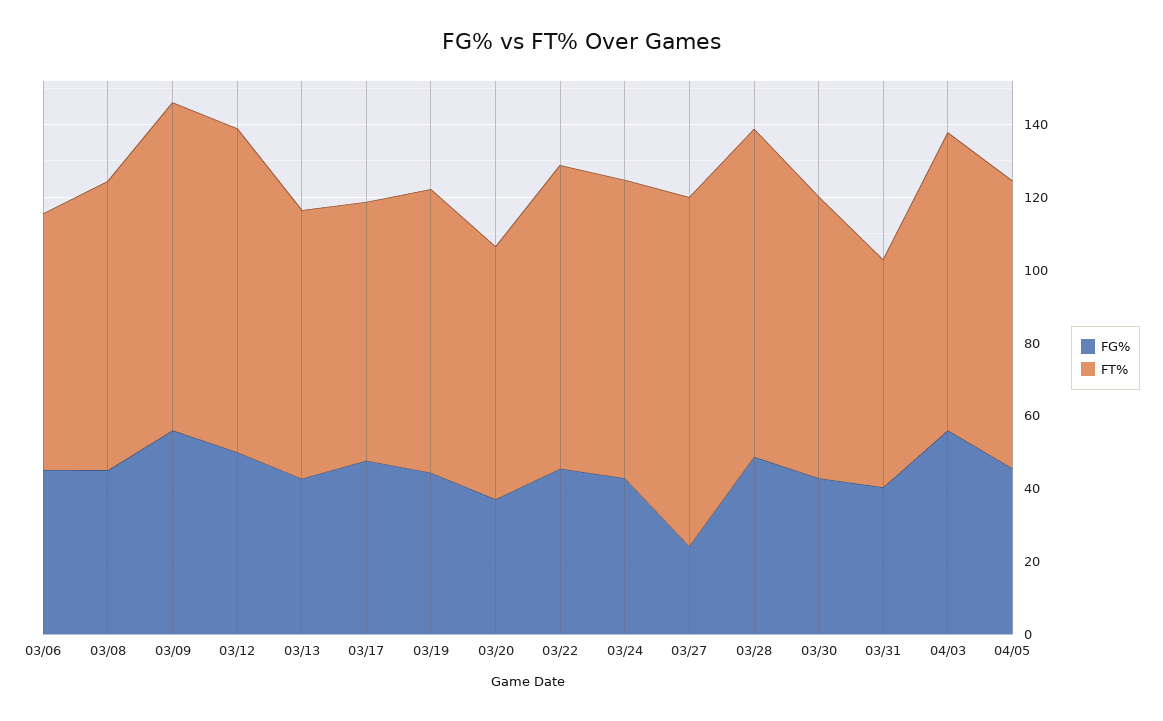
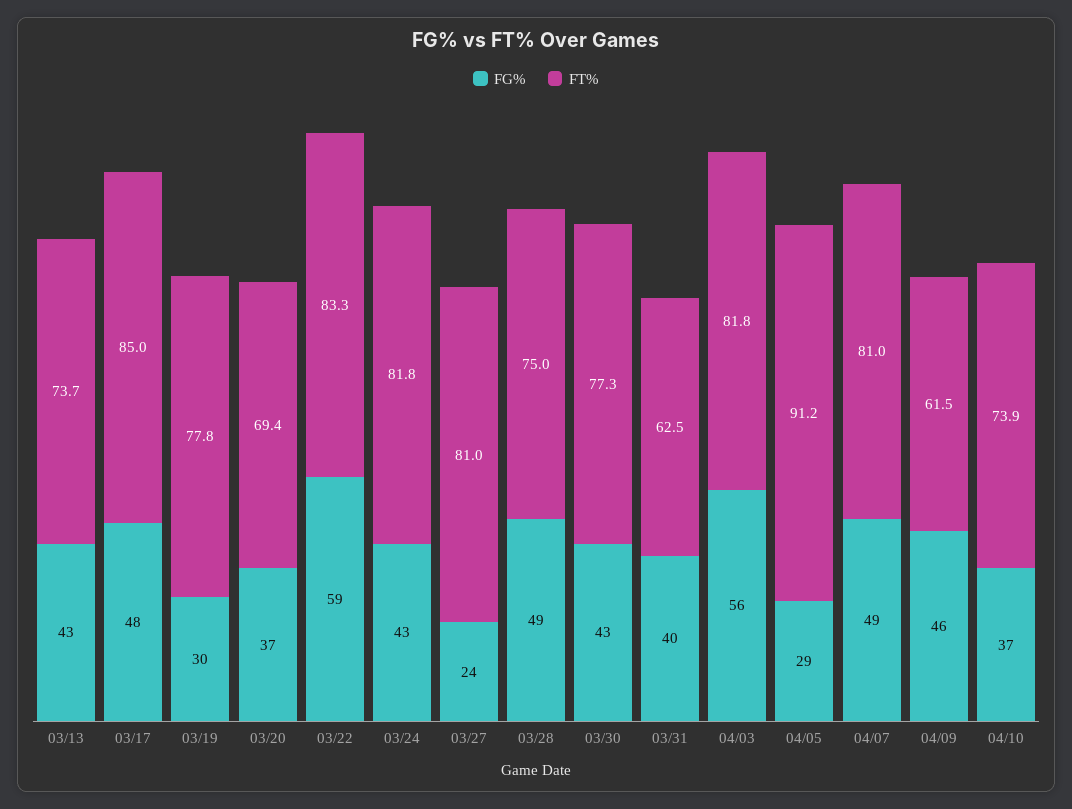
FG%, 03/06: 45 -> none
FT%, 03/06: 70 -> none
FG%, 03/08: 45 -> none
FT%, 03/08: 80 -> none
FG%, 03/09: 55 -> none
FT%, 03/09: 90 -> none
FG%, 03/12: 50 -> none
FT%, 03/12: 90 -> none
FT%, 03/17: 70 -> 85
FG%, 03/19: 45 -> 30
FG%, 03/22: 45 -> 59
FT%, 03/27: 95 -> 81
FT%, 03/28: 90 -> 75
FG%, 04/05: 45 -> 29
FT%, 04/05: 80 -> 91.2
FG%, 04/07: none -> 49
FT%, 04/07: none -> 81
FG%, 04/09: none -> 46
FT%, 04/09: none -> 61.5
FG%, 04/10: none -> 37
FT%, 04/10: none -> 73.9

